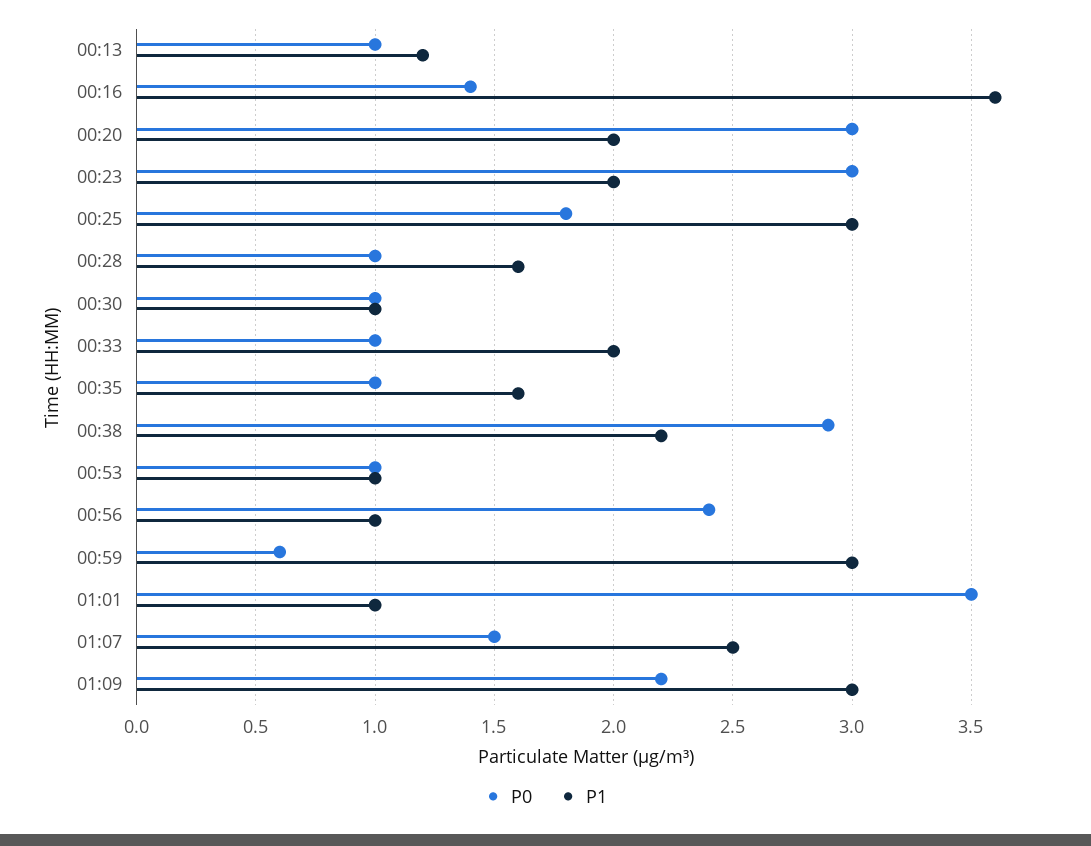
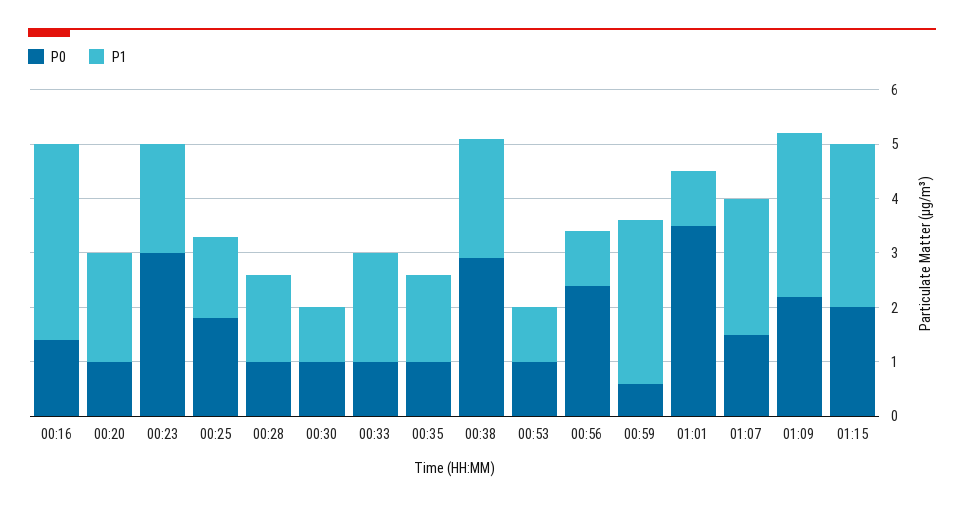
P0, 00:13: 1 -> none
P1, 00:13: 1.2 -> none
P0, 00:20: 3 -> 1
P1, 00:25: 3 -> 1.5
P0, 01:15: none -> 2
P1, 01:15: none -> 3

